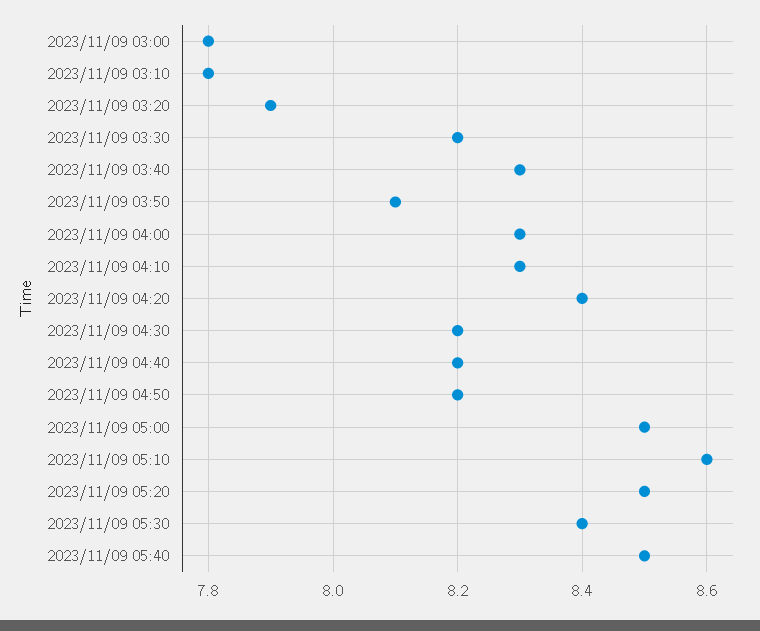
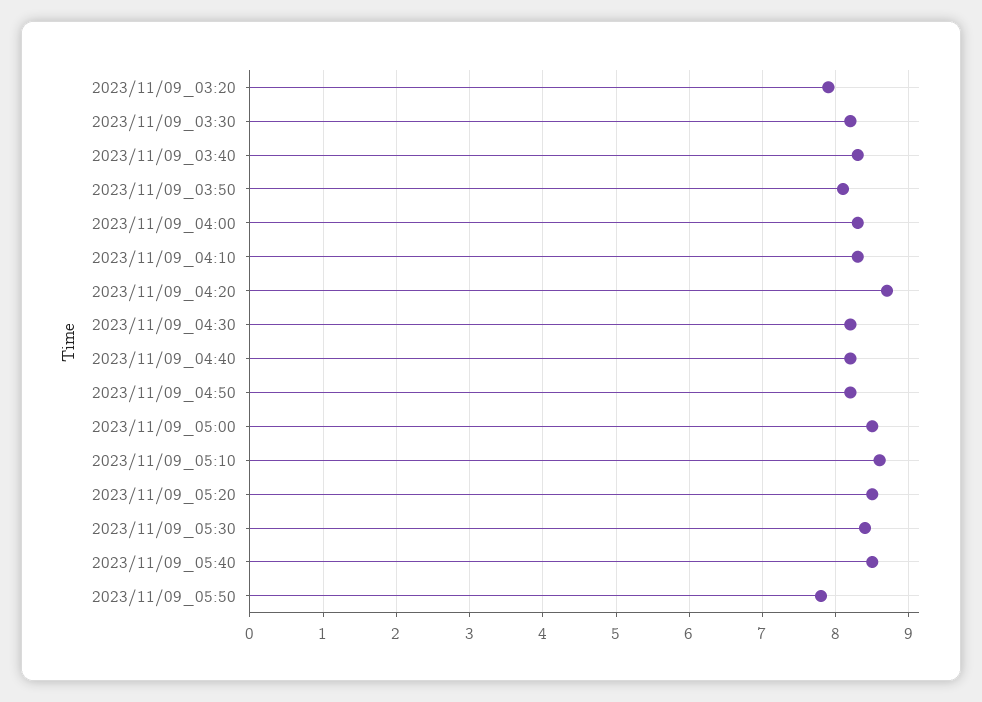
2023/11/09 03:00: 7.8 -> none
2023/11/09 03:10: 7.8 -> none
2023/11/09 04:20: 8.4 -> 8.7
2023/11/09_05:50: none -> 7.8

